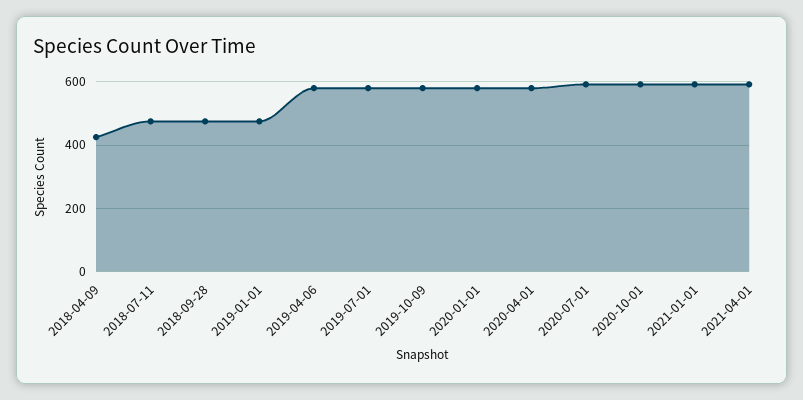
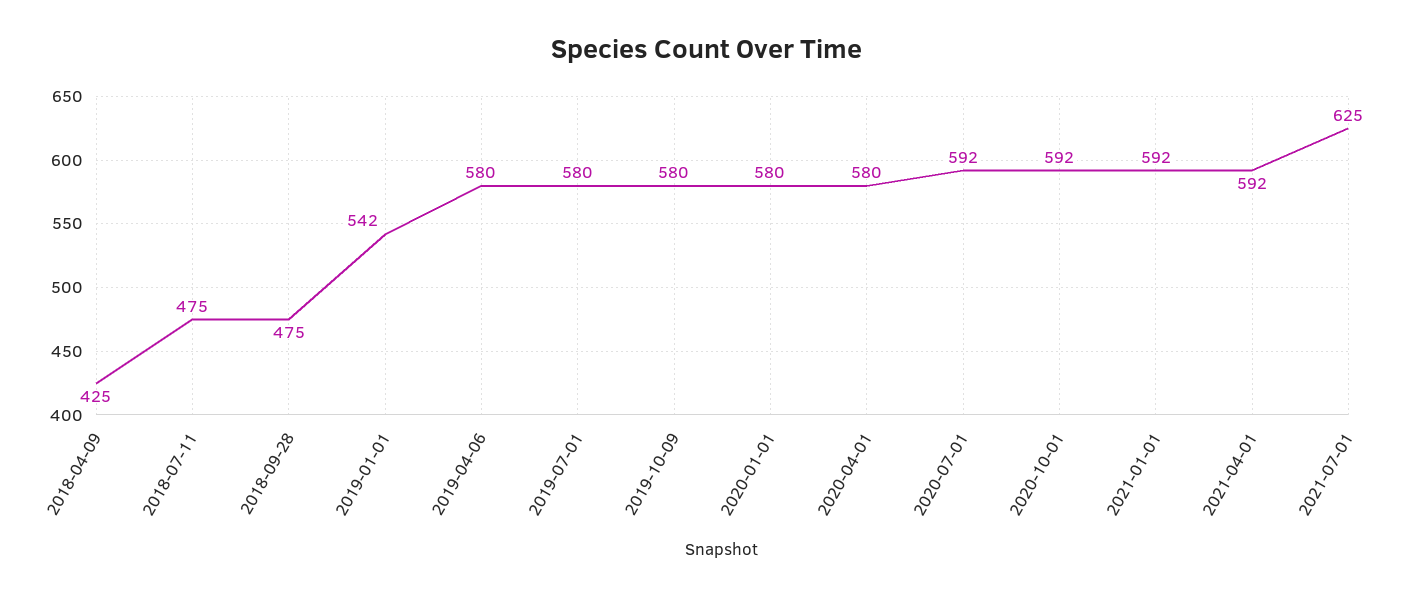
2019-01-01: 480 -> 542
2021-07-01: none -> 625

